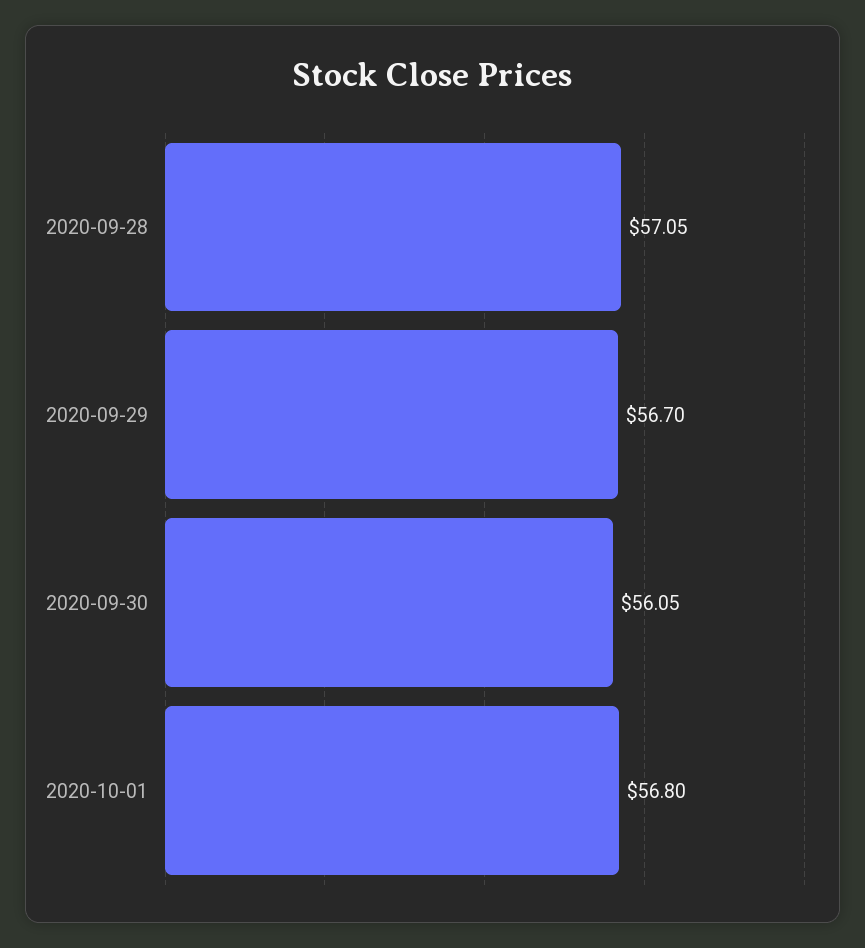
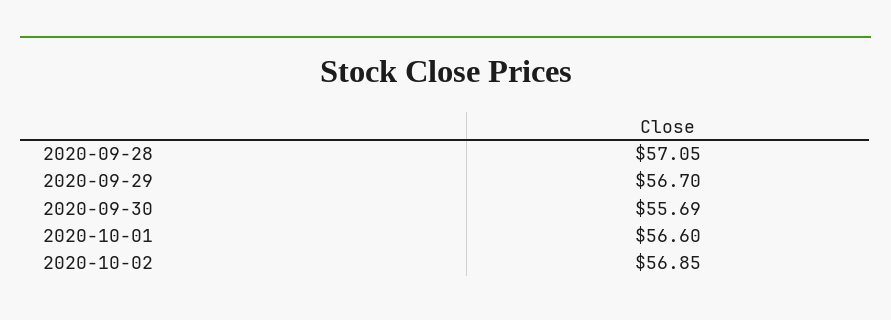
2020-09-30: 56.05 -> 55.69
2020-10-01: 56.8 -> 56.6
2020-10-02: none -> 56.85

